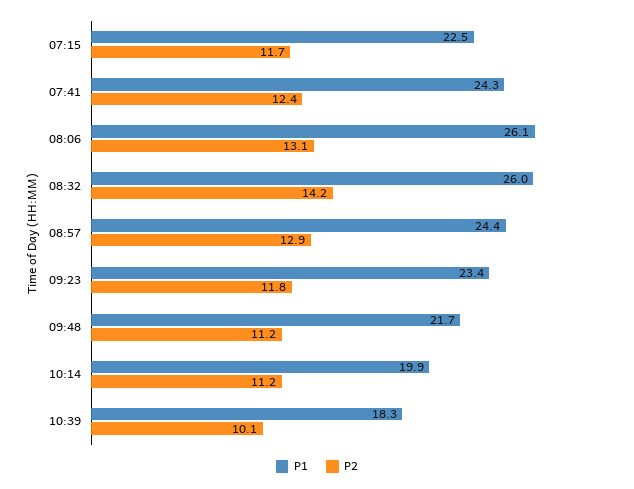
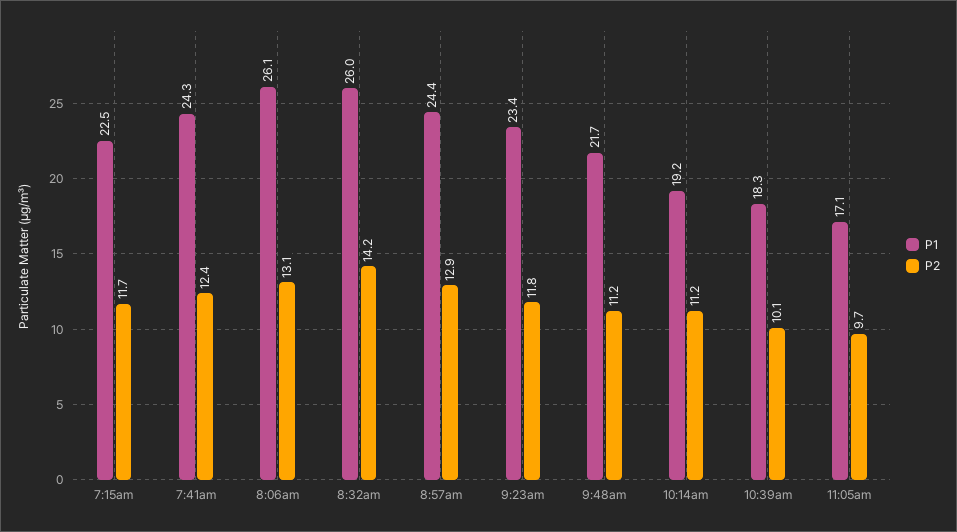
P1, 10:14: 19.9 -> 19.2
P1, 11:05am: none -> 17.1
P2, 11:05am: none -> 9.7

